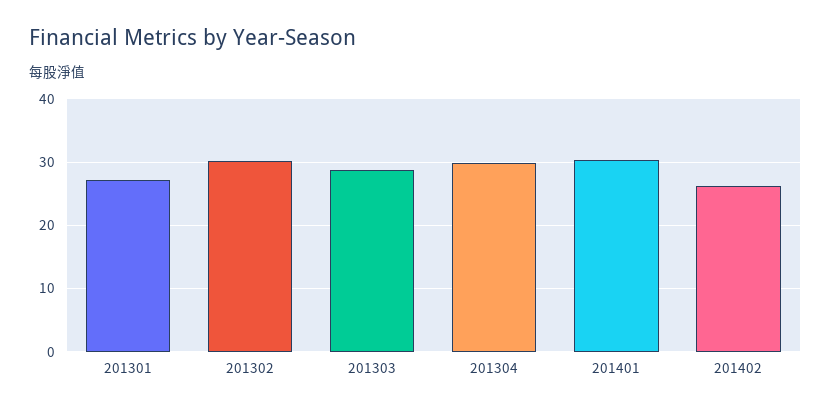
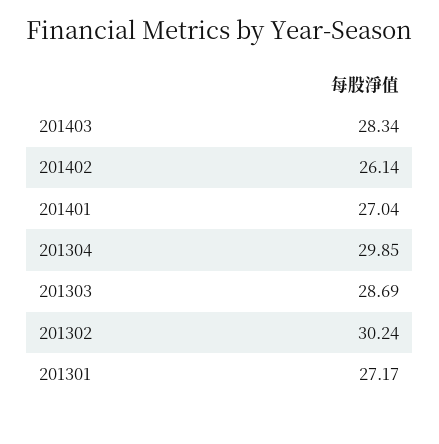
201401: 30 -> 27.04
201403: none -> 28.34

